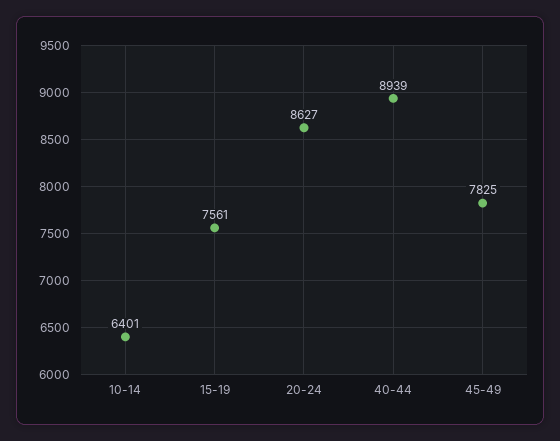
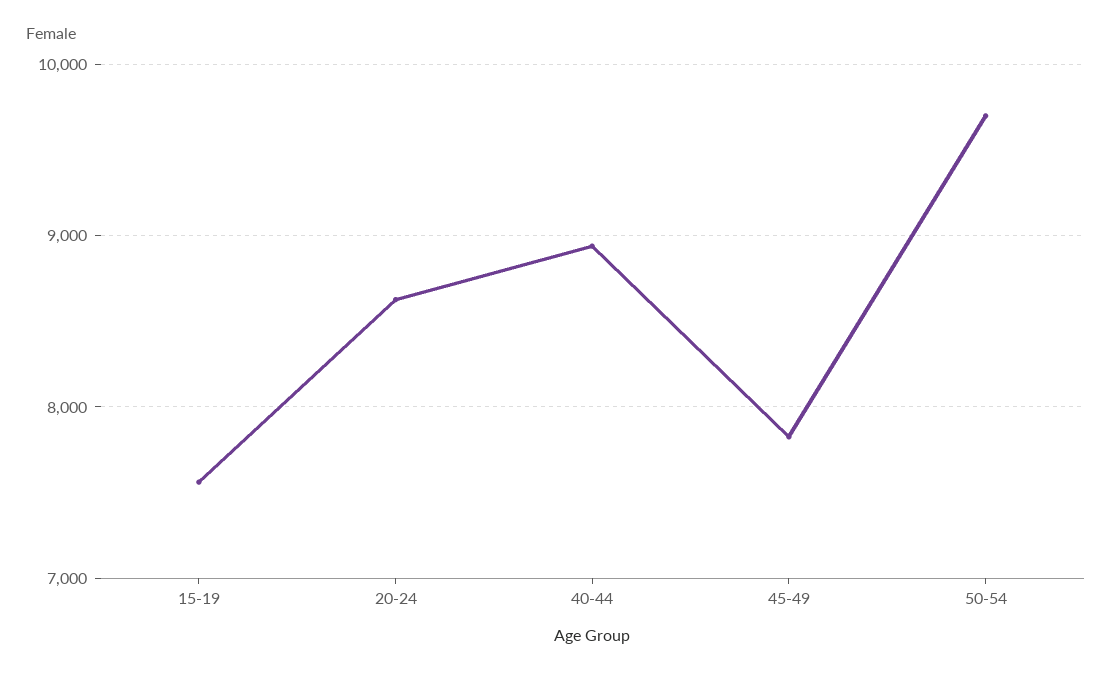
10-14: 6401 -> none
50-54: none -> 9700

